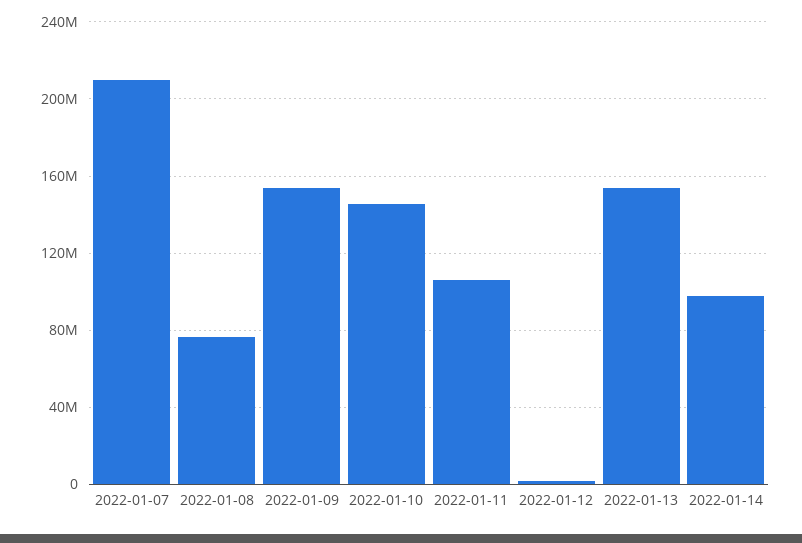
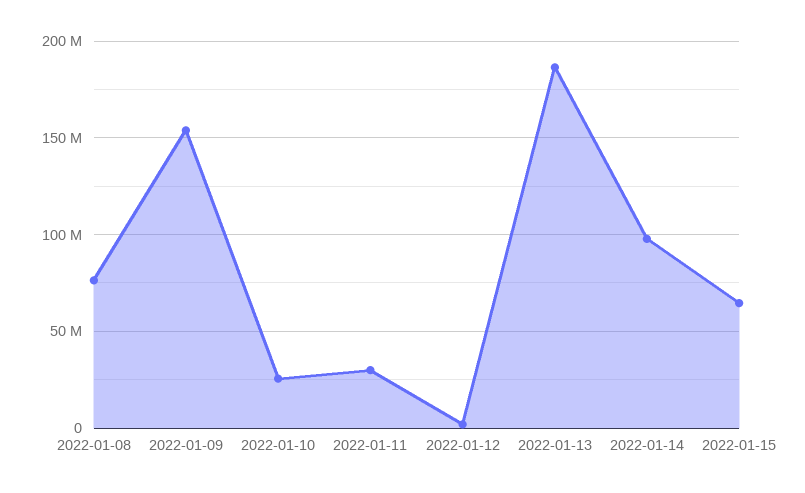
2022-01-07: 210000000 -> none
2022-01-10: 145000000 -> 25000000
2022-01-11: 105000000 -> 30000000
2022-01-13: 155000000 -> 185000000
2022-01-15: none -> 65000000

